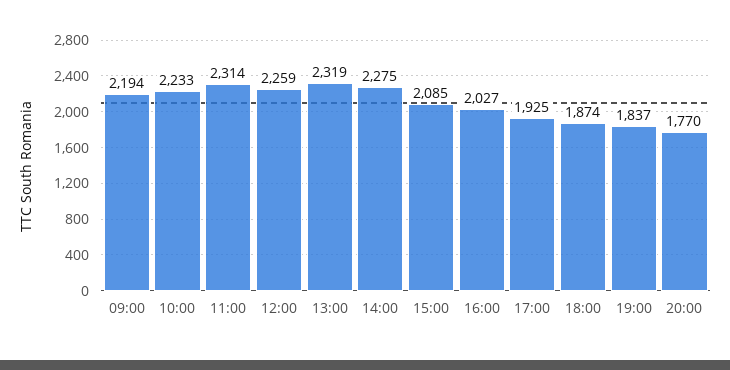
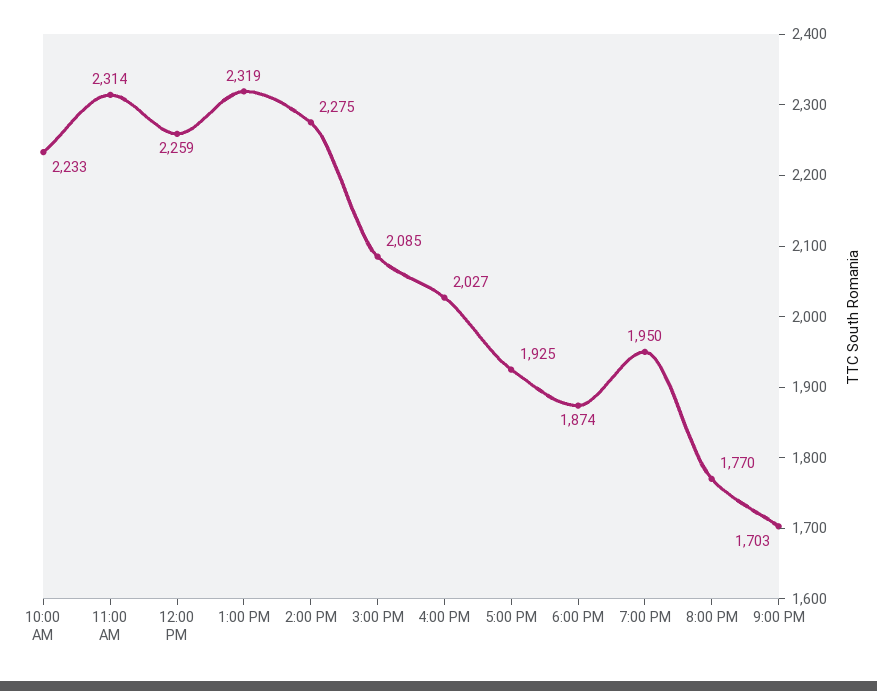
09:00: 2194 -> none
19:00: 1837 -> 1950
9:00 PM: none -> 1703

